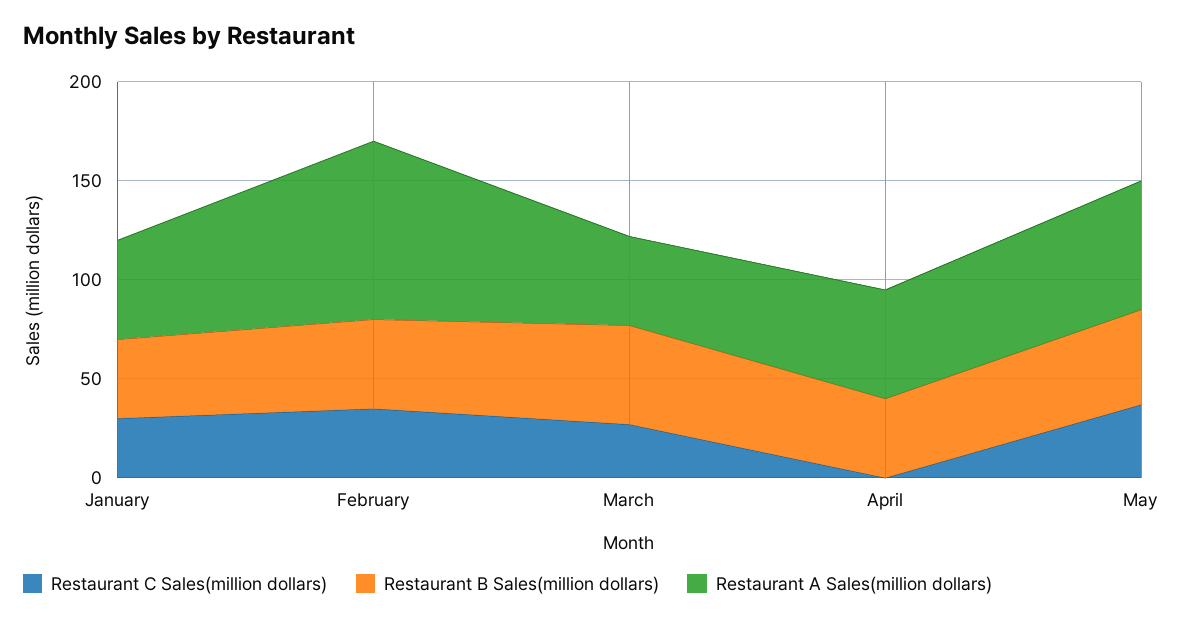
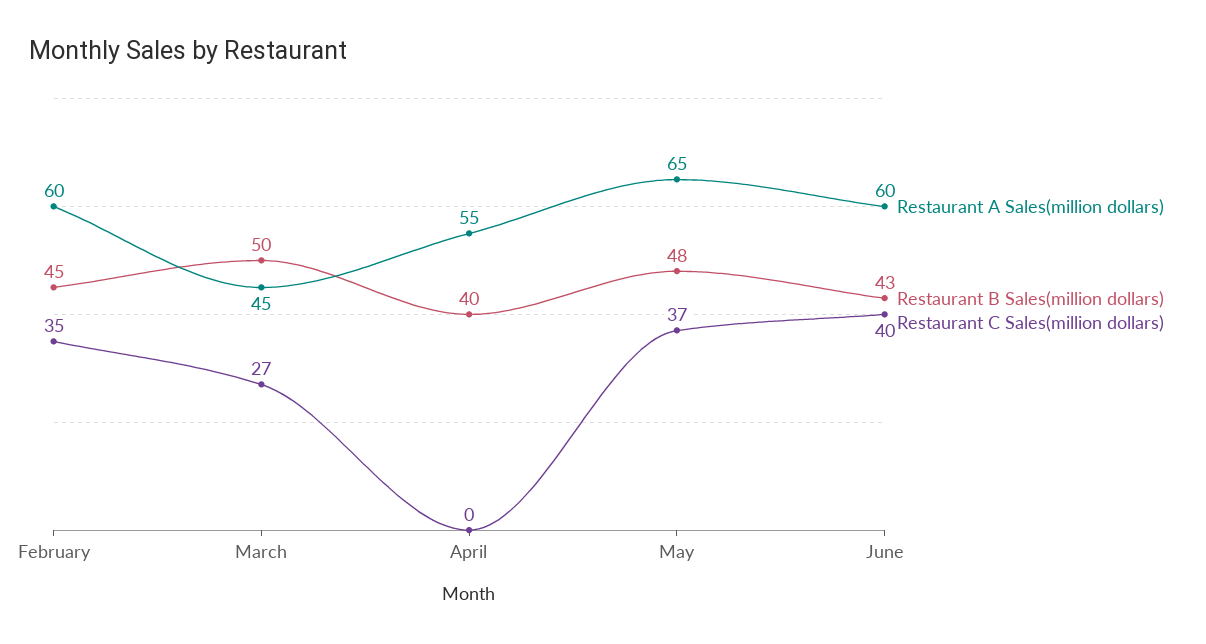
Restaurant C Sales(million dollars), January: 30 -> none
Restaurant B Sales(million dollars), January: 40 -> none
Restaurant A Sales(million dollars), January: 50 -> none
Restaurant A Sales(million dollars), February: 90 -> 60
Restaurant A Sales(million dollars), June: none -> 60
Restaurant B Sales(million dollars), June: none -> 43
Restaurant C Sales(million dollars), June: none -> 40

